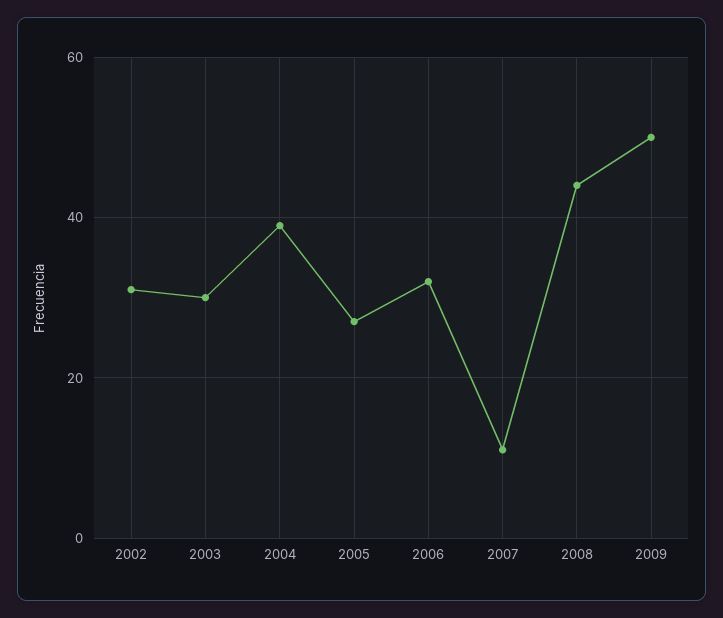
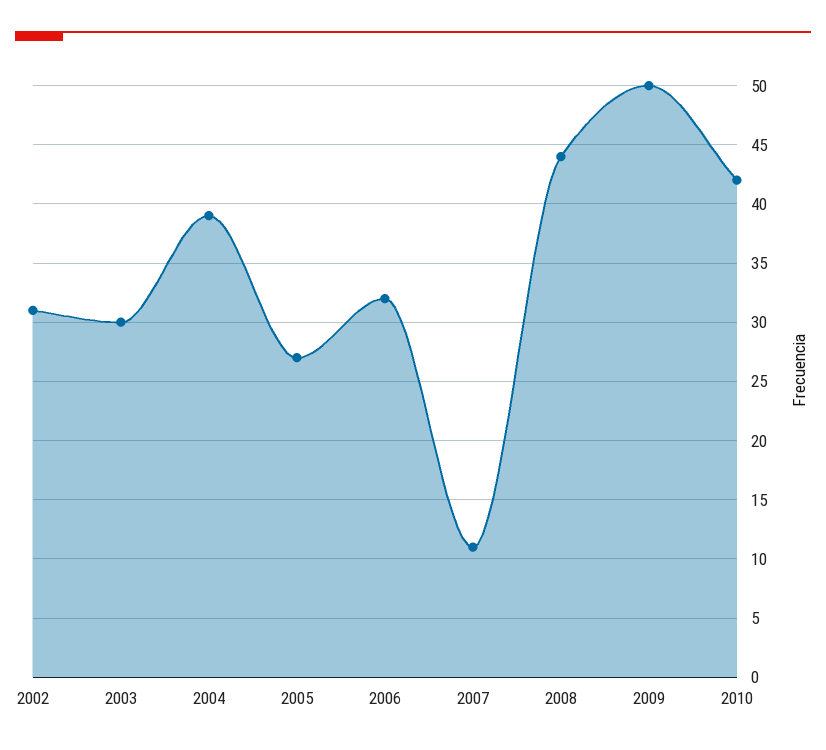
2010: none -> 42

